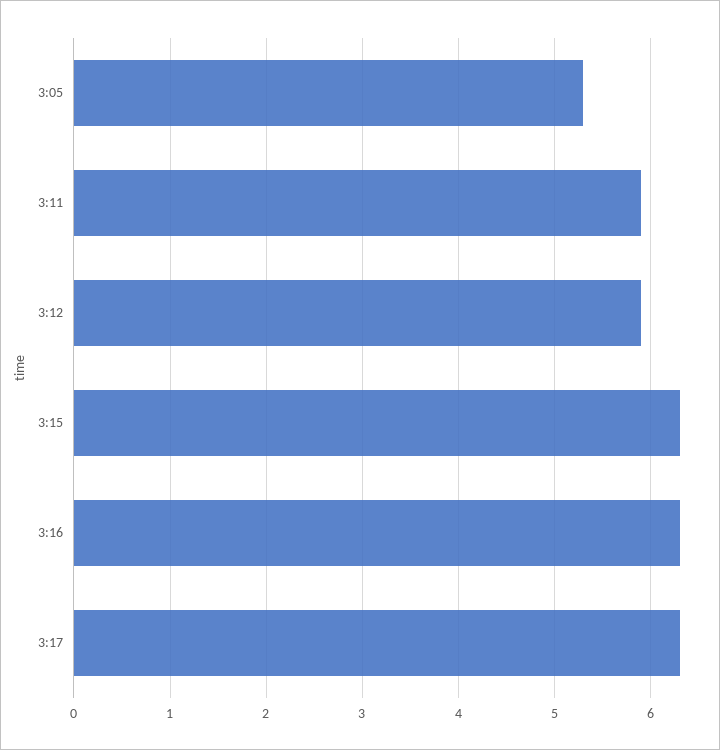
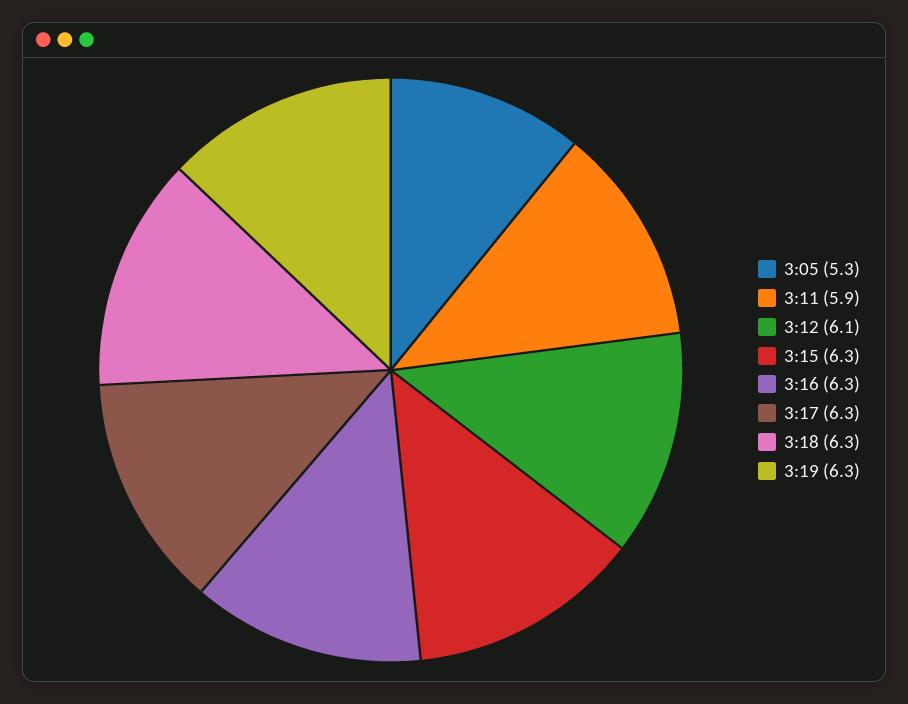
3:12: 5.9 -> 6.1
3:18: none -> 6.3
3:19: none -> 6.3

